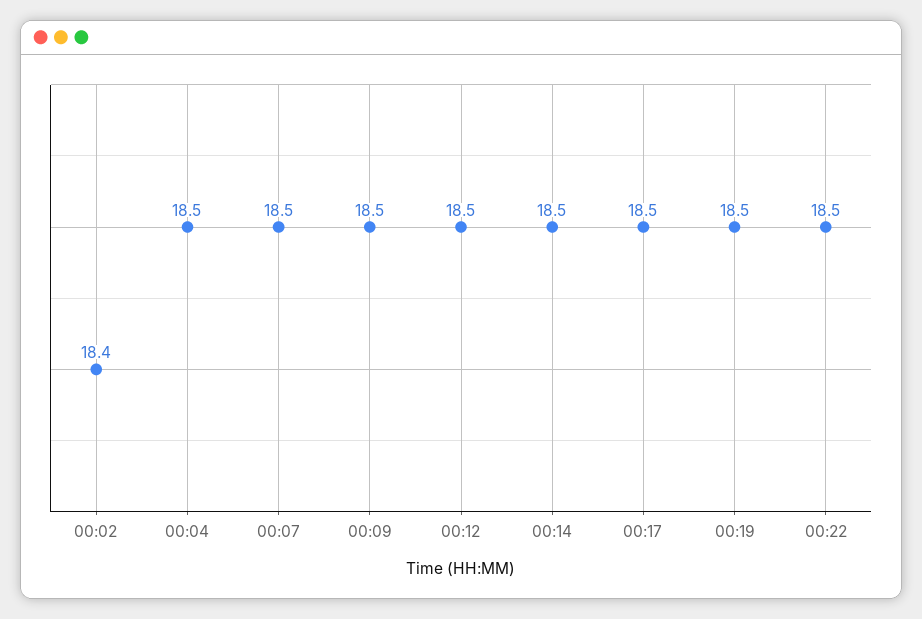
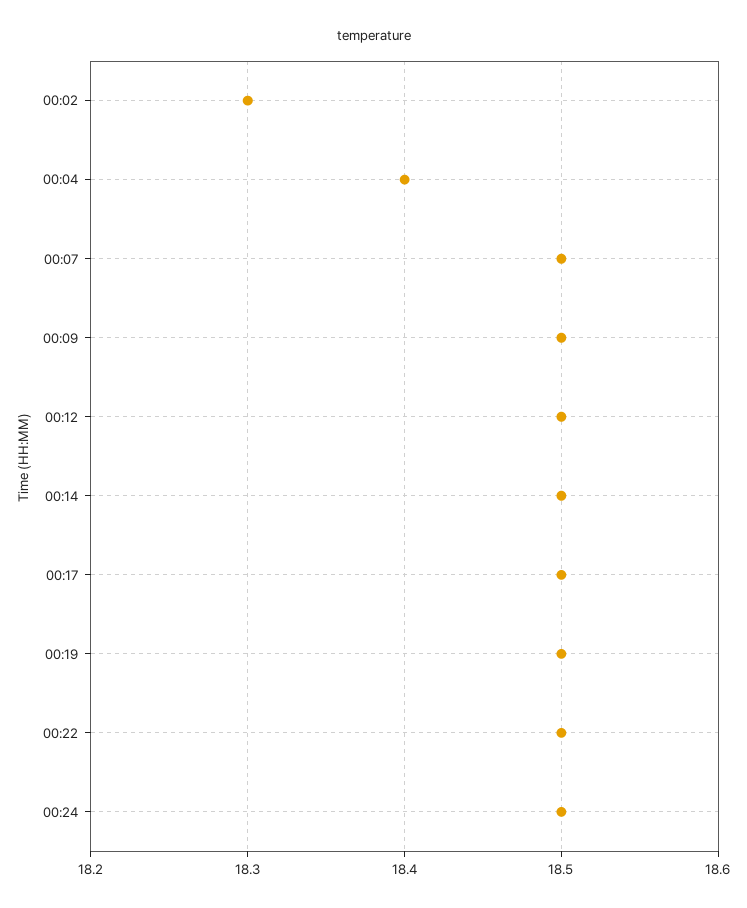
00:02: 18.4 -> 18.3
00:04: 18.5 -> 18.4
00:24: none -> 18.5

